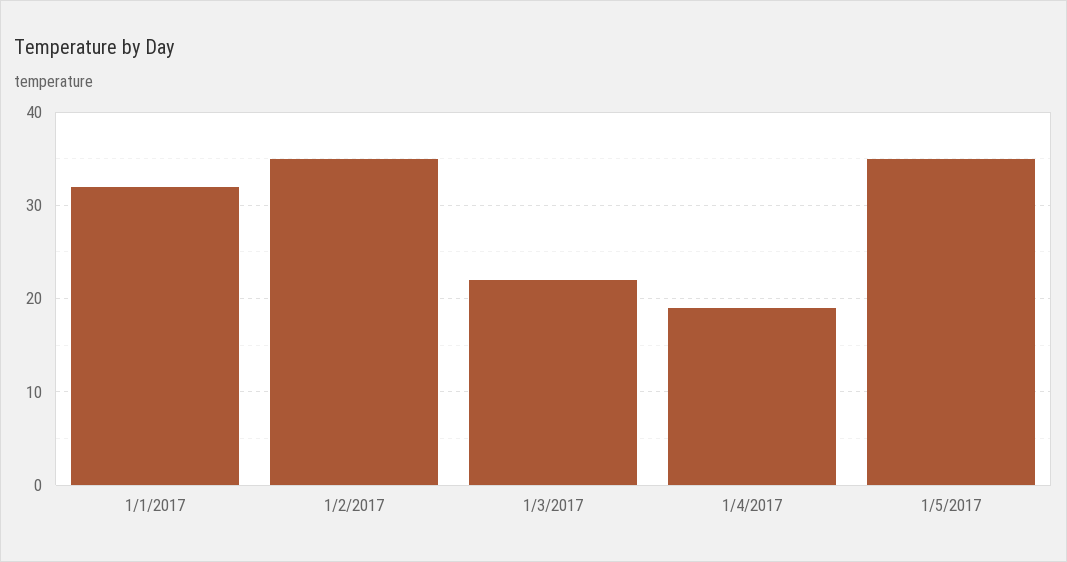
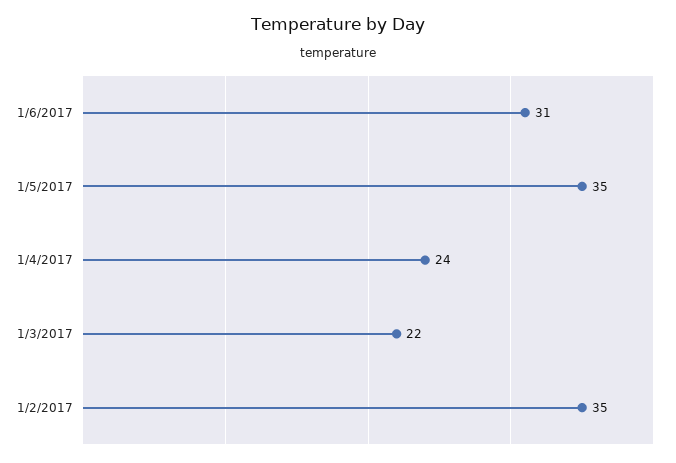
1/1/2017: 32 -> none
1/4/2017: 19 -> 24
1/6/2017: none -> 31

